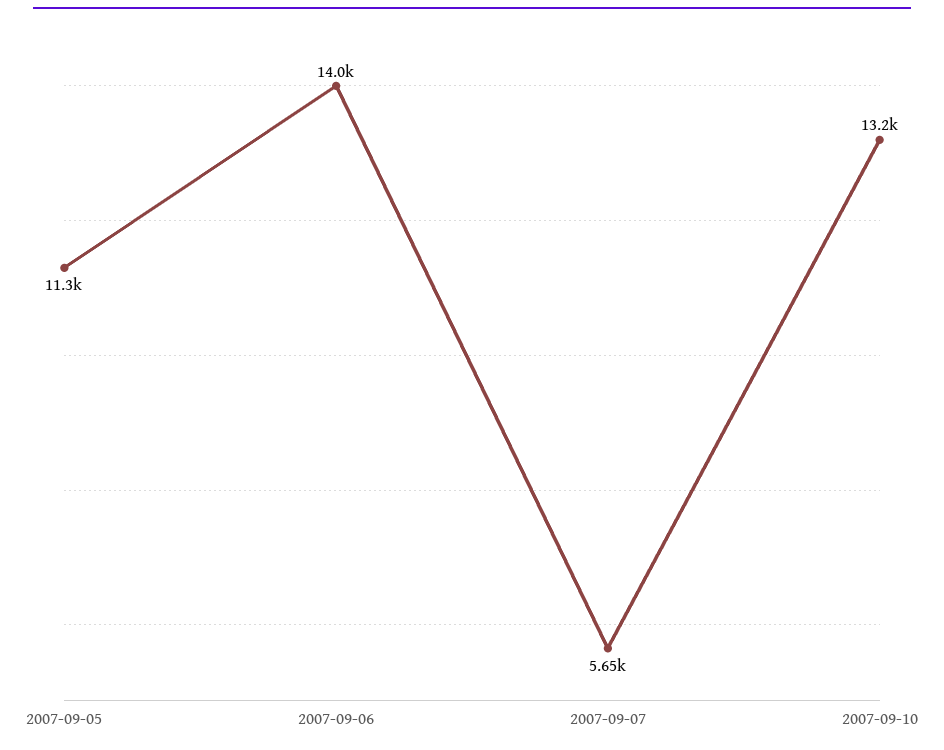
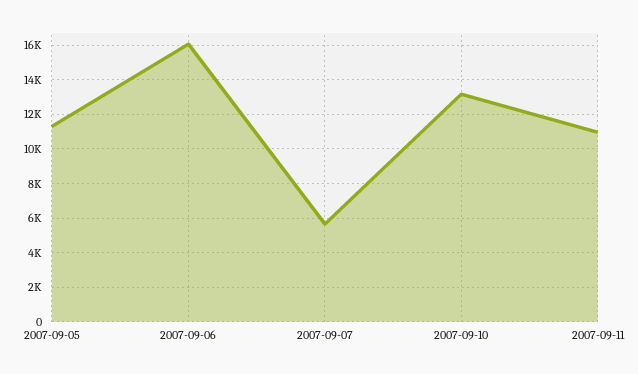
2007-09-06: 14000 -> 16000
2007-09-11: none -> 11000

